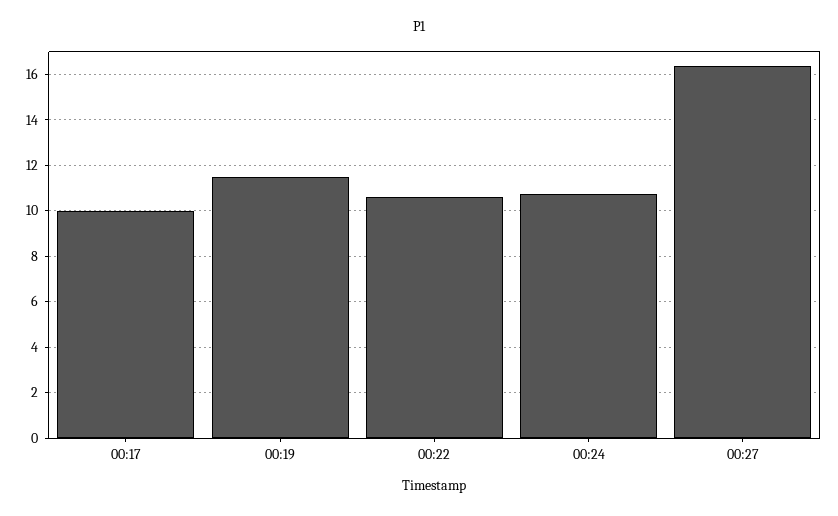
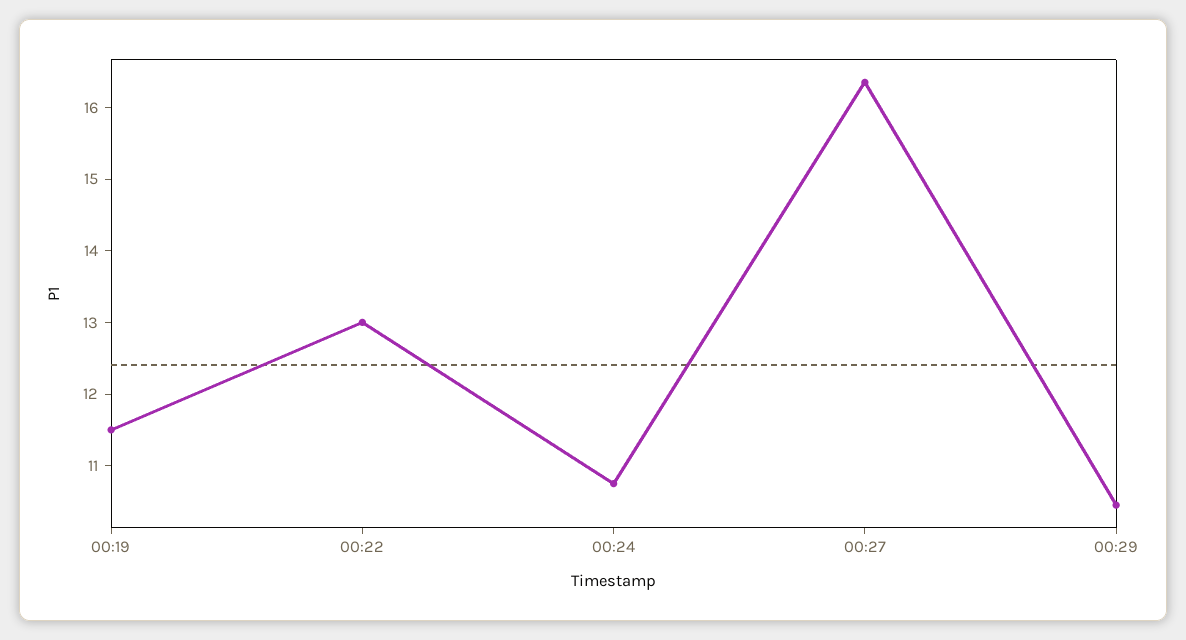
00:17: 10 -> none
00:22: 10.5 -> 13
00:29: none -> 10.4

